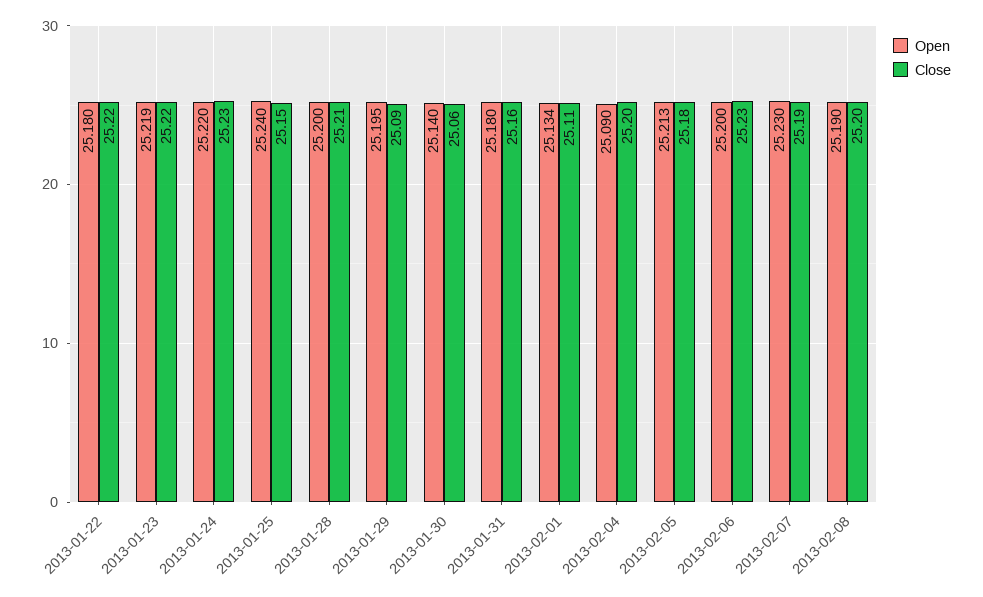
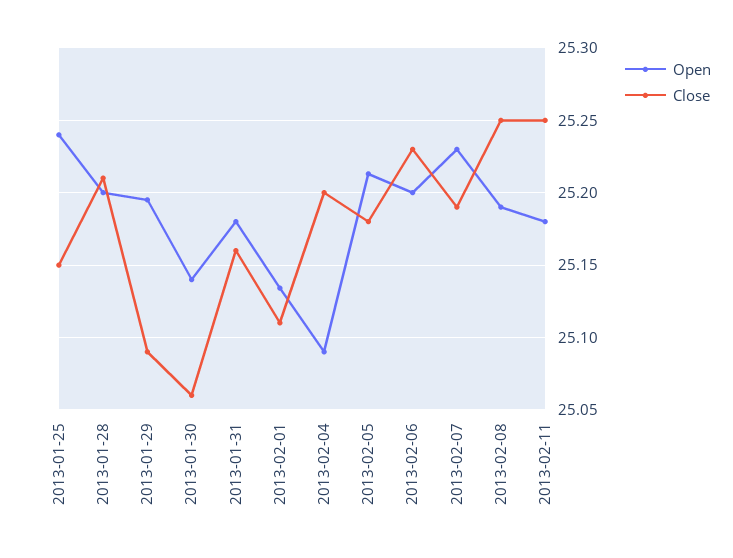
Open, 2013-01-22: 25.18 -> none
Close, 2013-01-22: 25.22 -> none
Open, 2013-01-23: 25.219 -> none
Close, 2013-01-23: 25.22 -> none
Open, 2013-01-24: 25.22 -> none
Close, 2013-01-24: 25.23 -> none
Close, 2013-02-08: 25.2 -> 25.25
Open, 2013-02-11: none -> 25.18
Close, 2013-02-11: none -> 25.25

